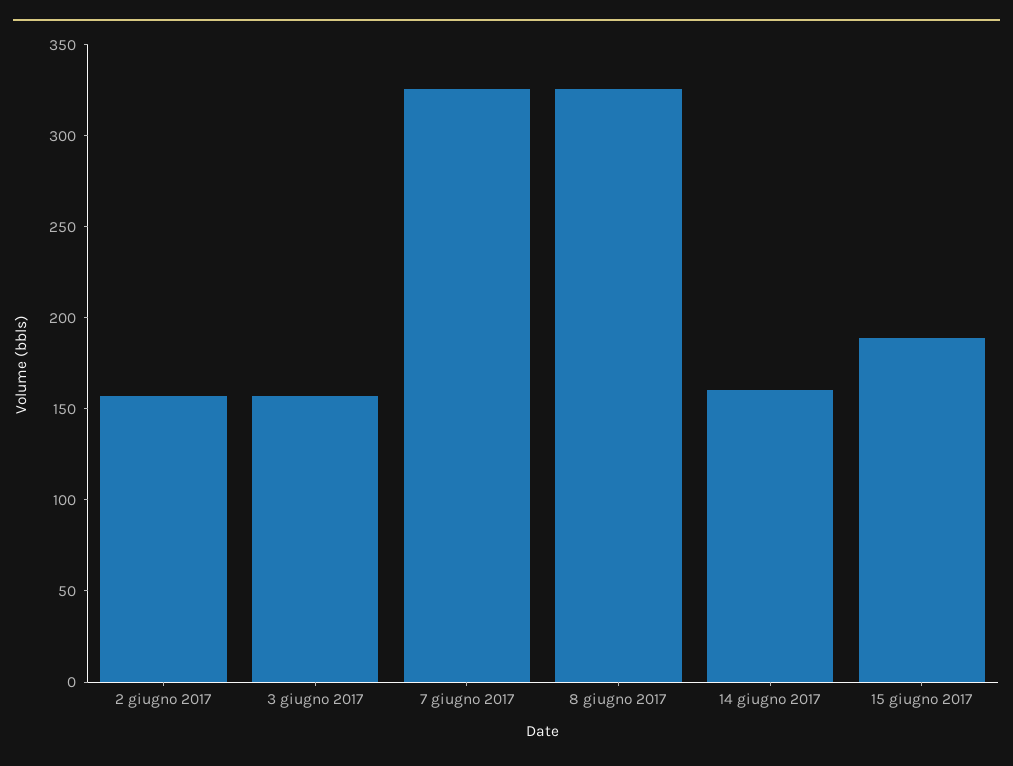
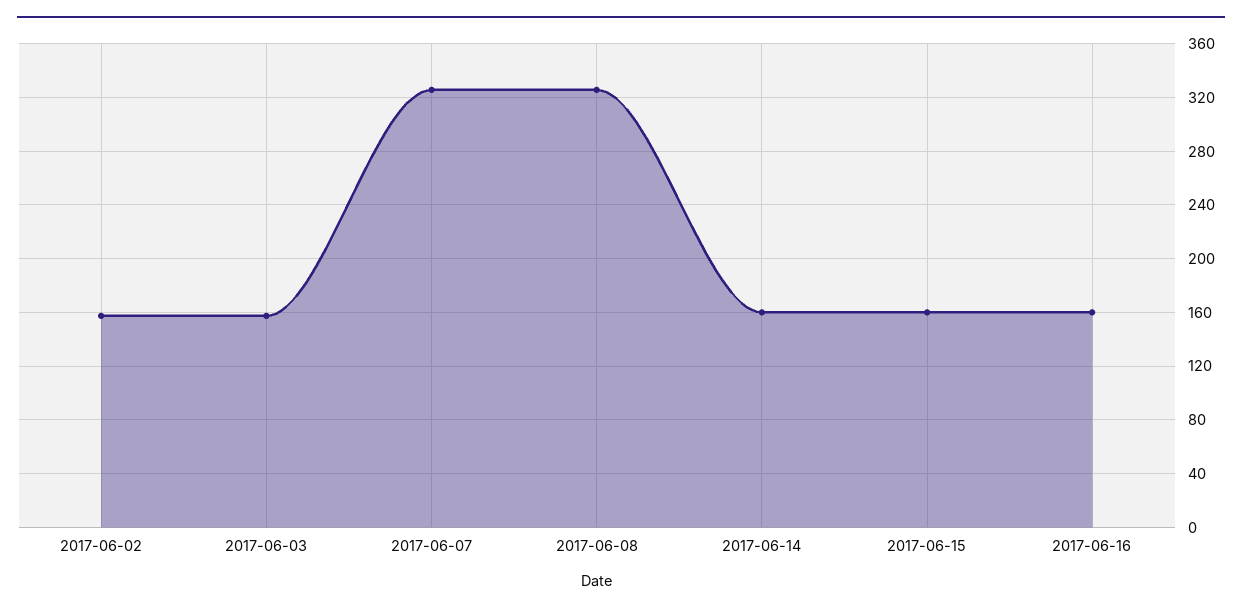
15 giugno 2017: 190 -> 160
2017-06-16: none -> 160

